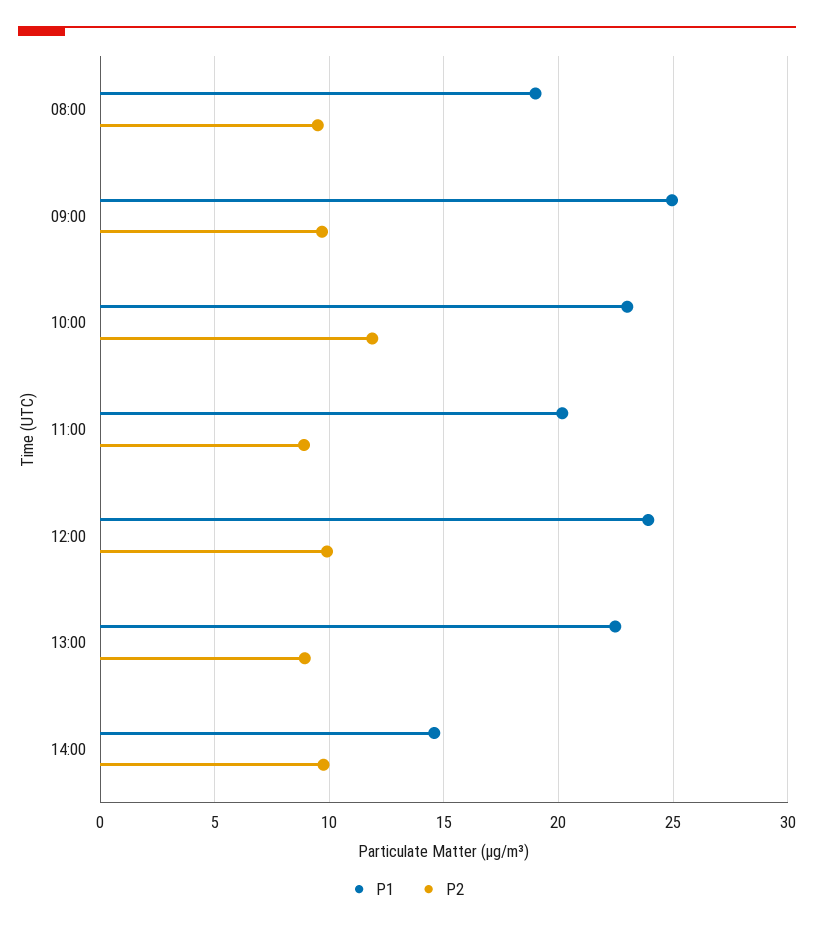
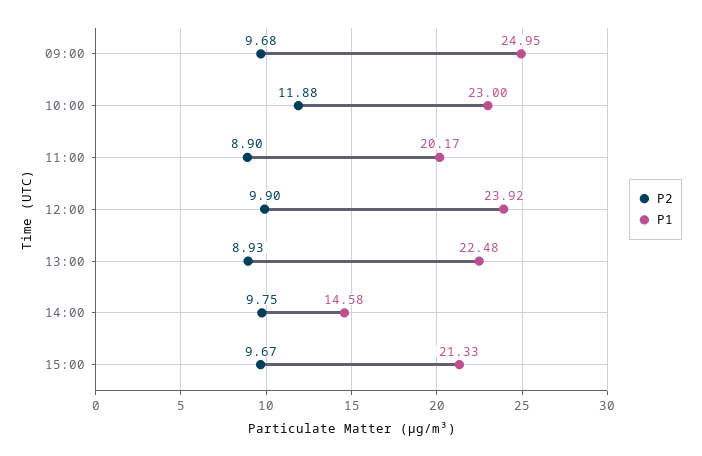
P1, 08:00: 19 -> none
P2, 08:00: 9.5 -> none
P2, 15:00: none -> 9.67
P1, 15:00: none -> 21.33

